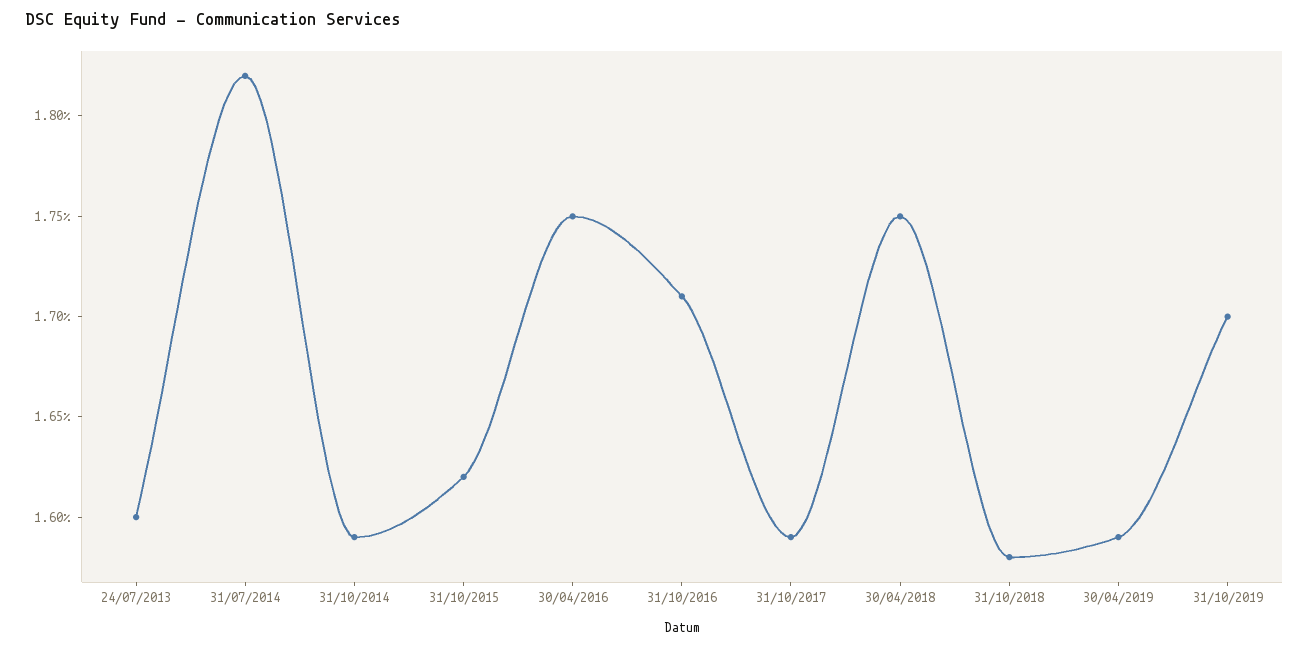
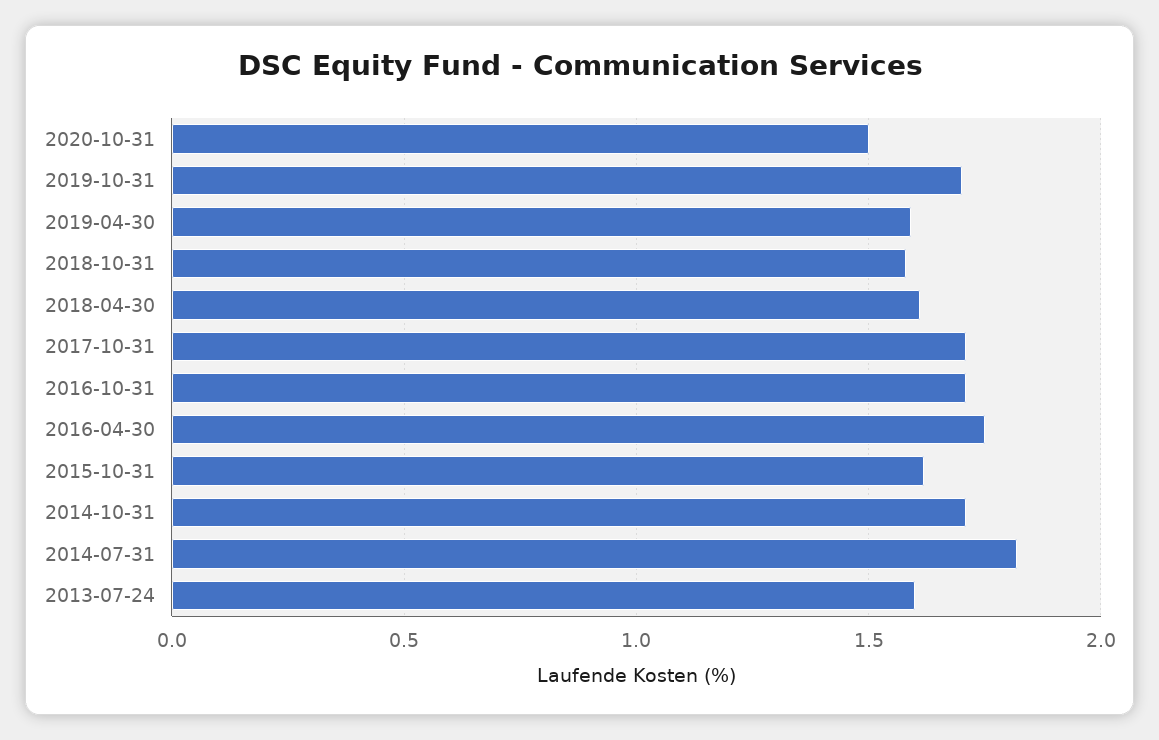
31/10/2014: 1.59 -> 1.7
31/10/2017: 1.59 -> 1.7
30/04/2018: 1.75 -> 1.6
2020-10-31: none -> 1.5

